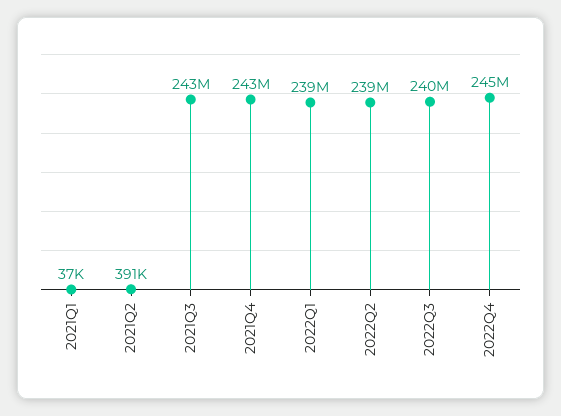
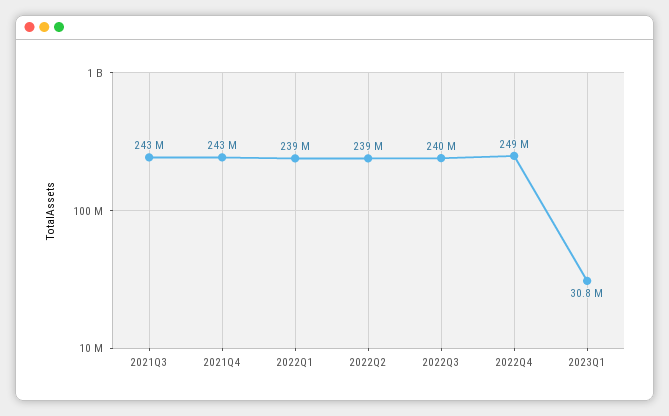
2021Q1: 37000 -> none
2021Q2: 391000 -> none
2022Q4: 245000000 -> 249000000
2023Q1: none -> 30800000

